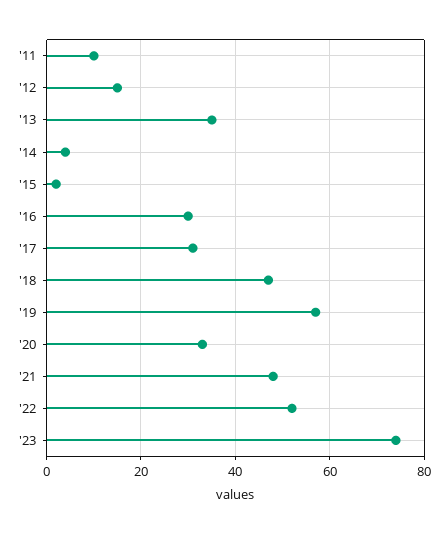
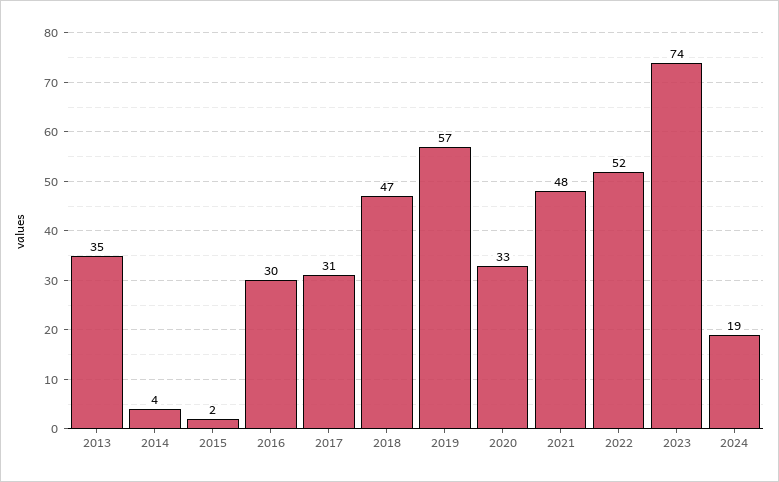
'11: 10 -> none
'12: 15 -> none
2024: none -> 19

